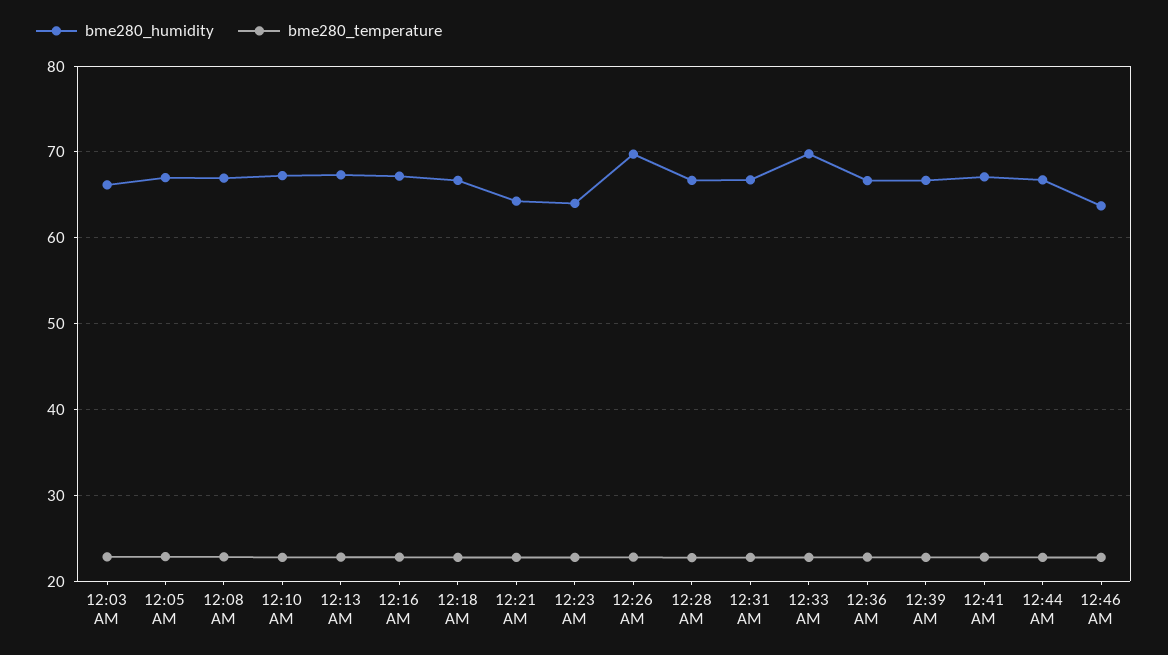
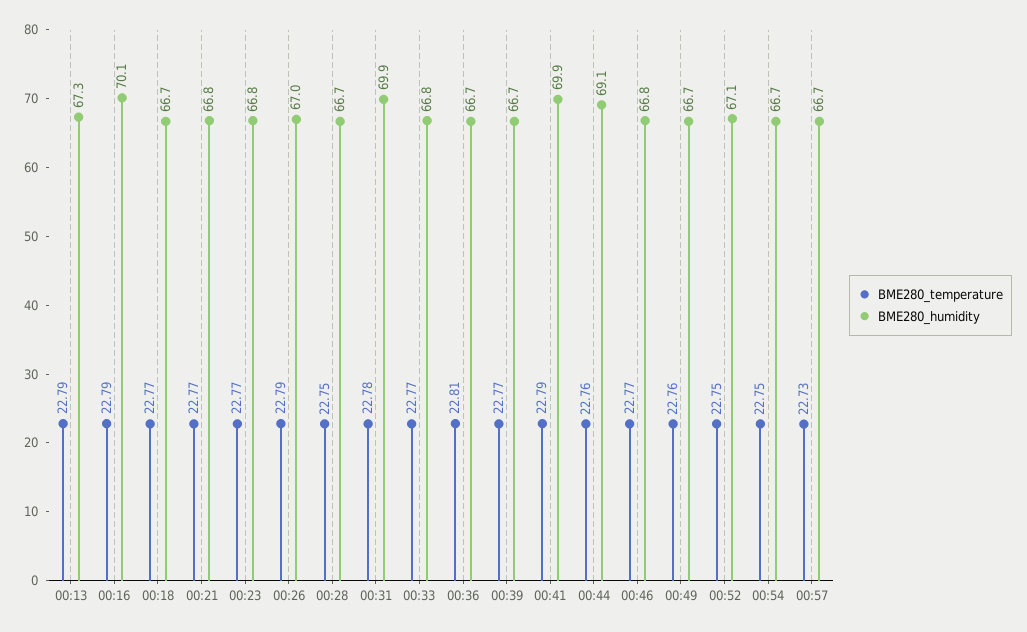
bme280_humidity, 12:03 AM: 66 -> none
bme280_temperature, 12:03 AM: 23 -> none
bme280_humidity, 12:05 AM: 67 -> none
bme280_temperature, 12:05 AM: 23 -> none
bme280_humidity, 12:08 AM: 67 -> none
bme280_temperature, 12:08 AM: 23 -> none
bme280_humidity, 12:10 AM: 67 -> none
bme280_temperature, 12:10 AM: 23 -> none
bme280_humidity, 12:16 AM: 67 -> 70.1
bme280_humidity, 12:21 AM: 64 -> 66.8
bme280_humidity, 12:23 AM: 64 -> 66.8
bme280_humidity, 12:26 AM: 70 -> 67
bme280_humidity, 12:31 AM: 67 -> 69.9
bme280_humidity, 12:33 AM: 70 -> 66.8
bme280_humidity, 12:41 AM: 67 -> 69.9
bme280_humidity, 12:44 AM: 67 -> 69.1
bme280_humidity, 12:46 AM: 64 -> 66.8
bme280_temperature, 00:49: none -> 22.76
bme280_humidity, 00:49: none -> 66.7
bme280_temperature, 00:52: none -> 22.75
bme280_humidity, 00:52: none -> 67.1
bme280_temperature, 00:54: none -> 22.75
bme280_humidity, 00:54: none -> 66.7
bme280_temperature, 00:57: none -> 22.73
bme280_humidity, 00:57: none -> 66.7

